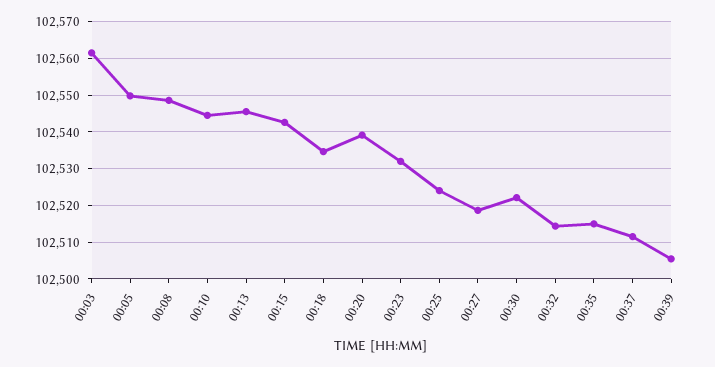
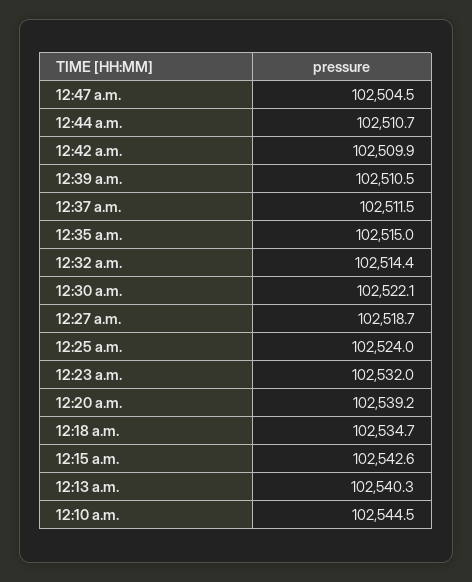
00:03: 102562 -> none
00:05: 102550 -> none
00:08: 102548 -> none
00:13: 102546 -> 102540.3
00:39: 102506 -> 102510.5
12:47 a.m.: none -> 102504.5
12:44 a.m.: none -> 102510.7
12:42 a.m.: none -> 102509.9

